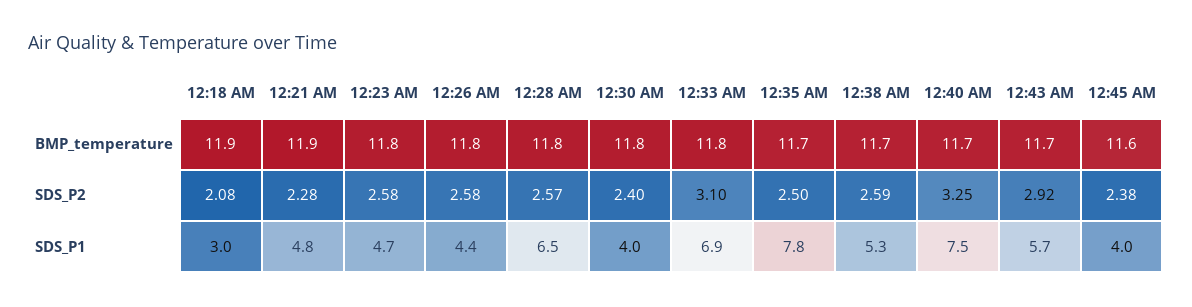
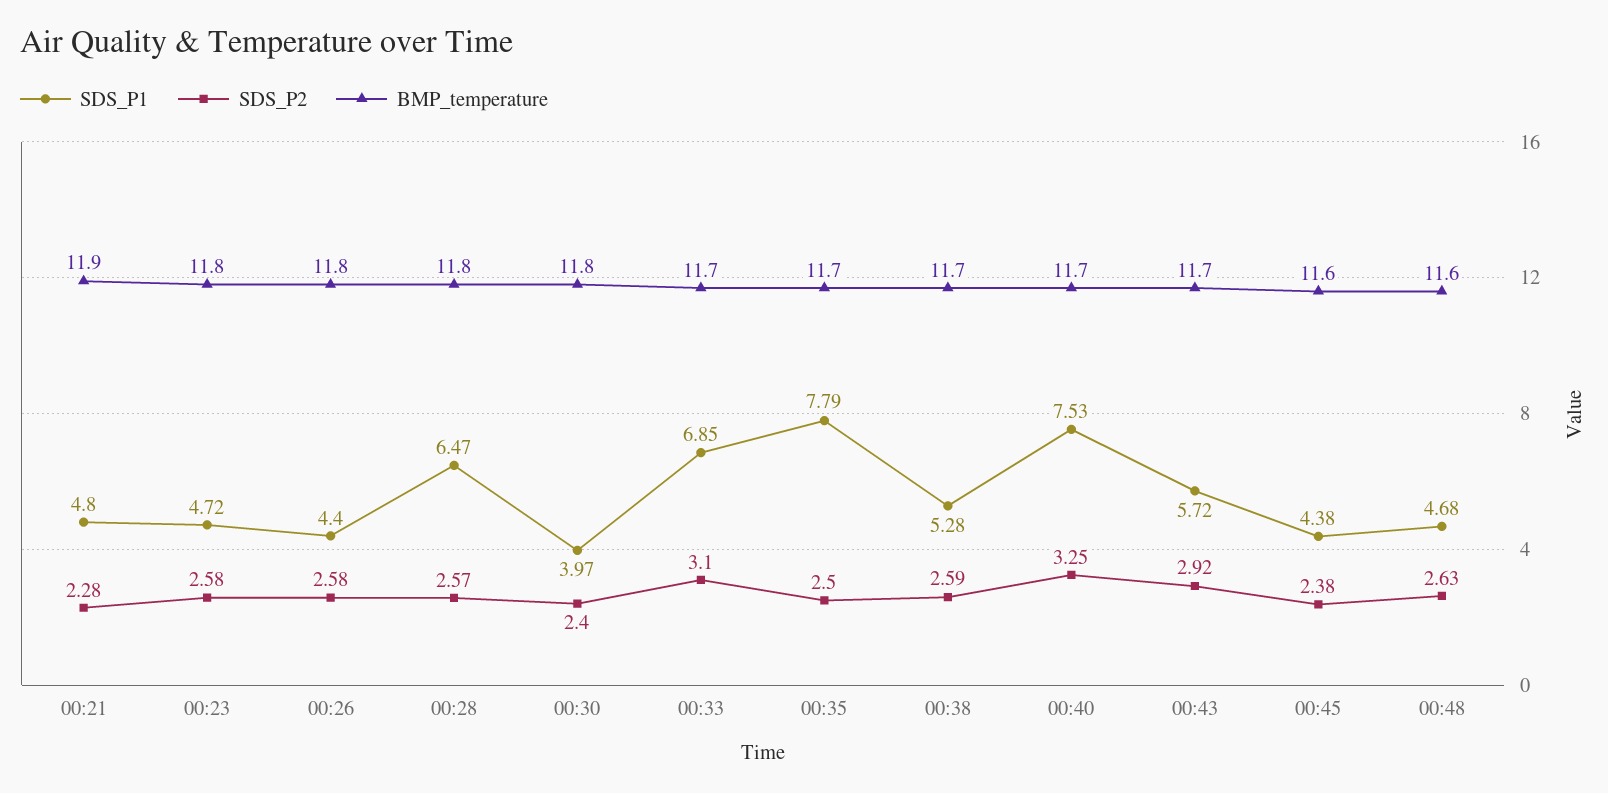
BMP_temperature, 12:18 AM: 11.9 -> none
BMP_temperature, 12:33 AM: 11.8 -> 11.7
SDS_P2, 12:18 AM: 2.08 -> none
SDS_P1, 12:18 AM: 3 -> none
SDS_P1, 12:45 AM: 4 -> 4.38
SDS_P1, 00:48: none -> 4.68
SDS_P2, 00:48: none -> 2.63
BMP_temperature, 00:48: none -> 11.6

